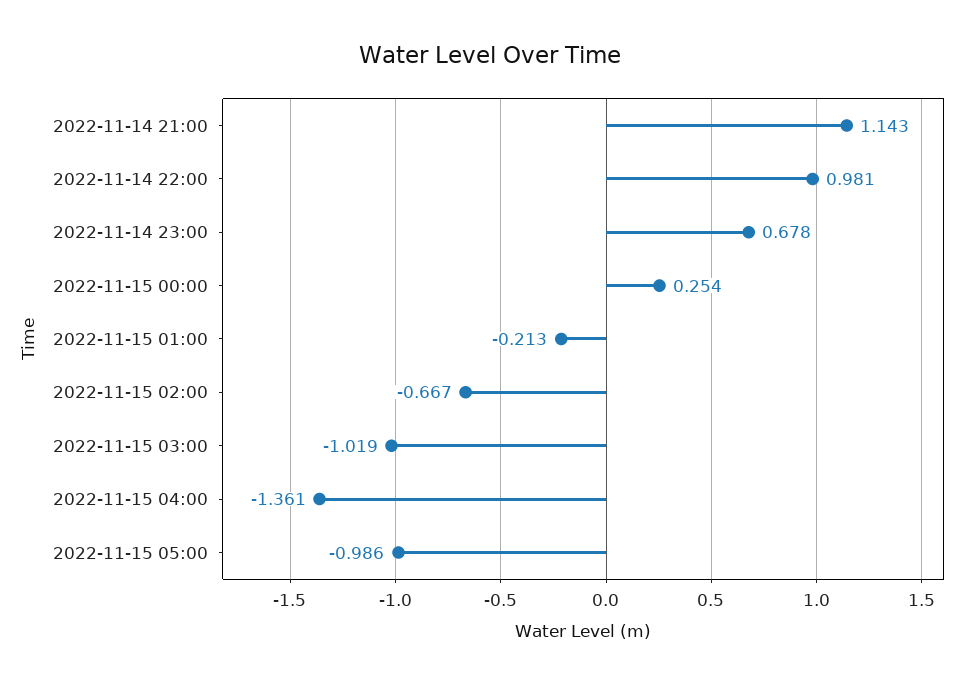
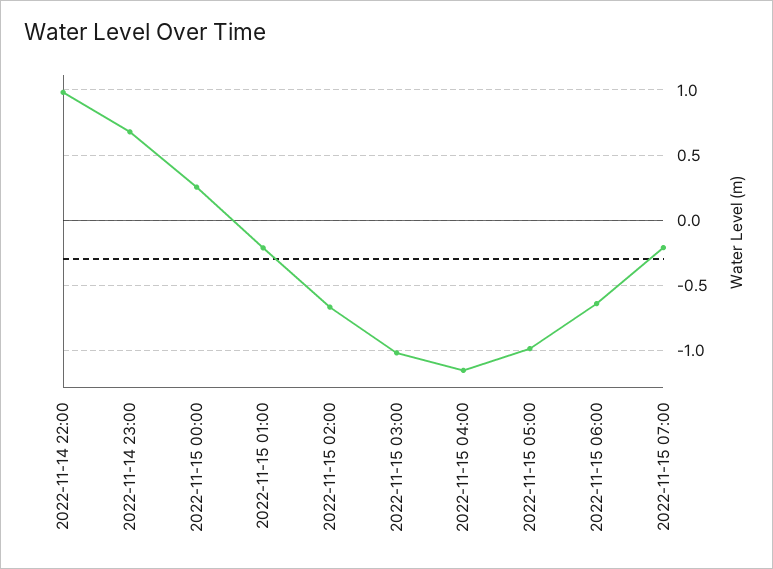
2022-11-14 21:00: 1.143 -> none
2022-11-15 04:00: -1.361 -> -1.15
2022-11-15 06:00: none -> -0.65
2022-11-15 07:00: none -> -0.2

